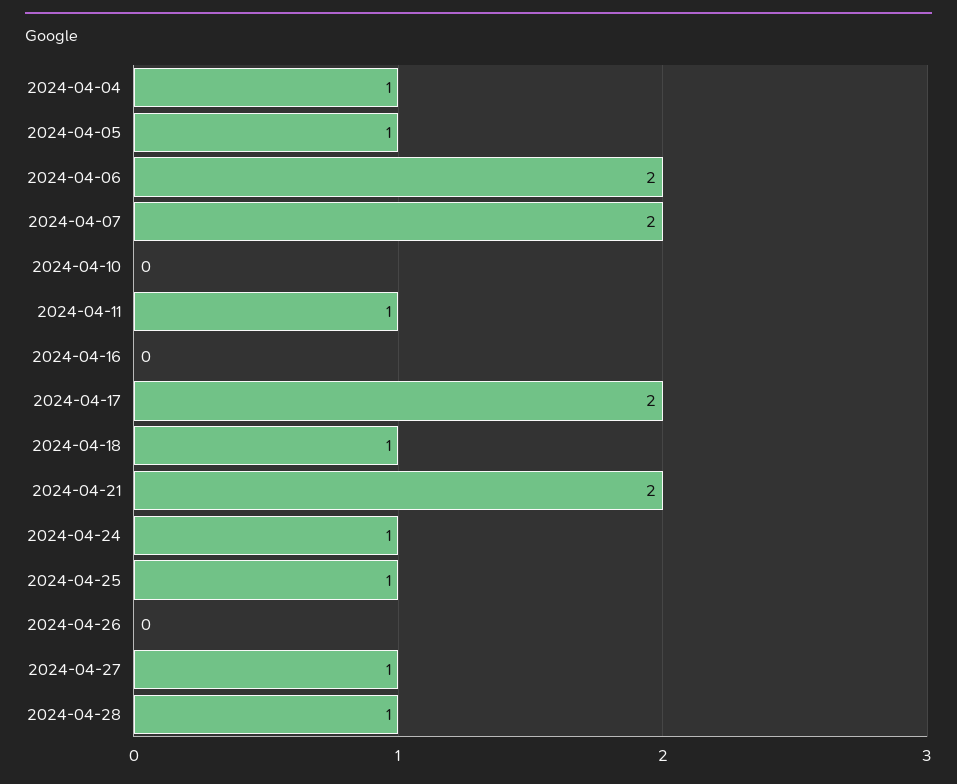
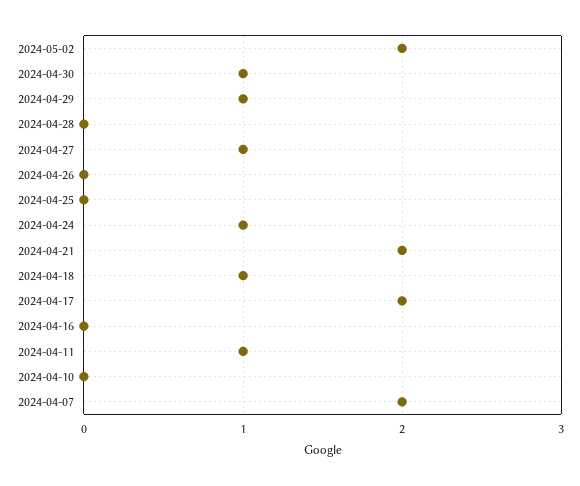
2024-04-04: 1 -> none
2024-04-05: 1 -> none
2024-04-06: 2 -> none
2024-04-25: 1 -> 0
2024-04-28: 1 -> 0
2024-05-02: none -> 2
2024-04-30: none -> 1
2024-04-29: none -> 1

